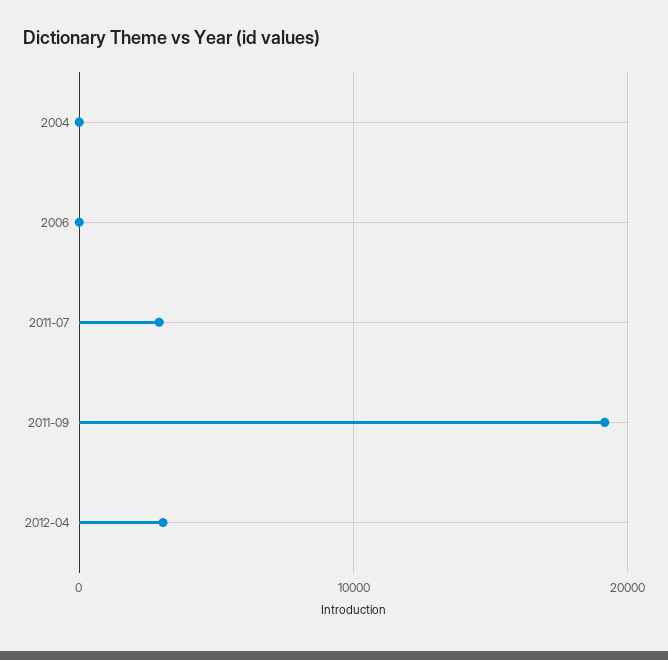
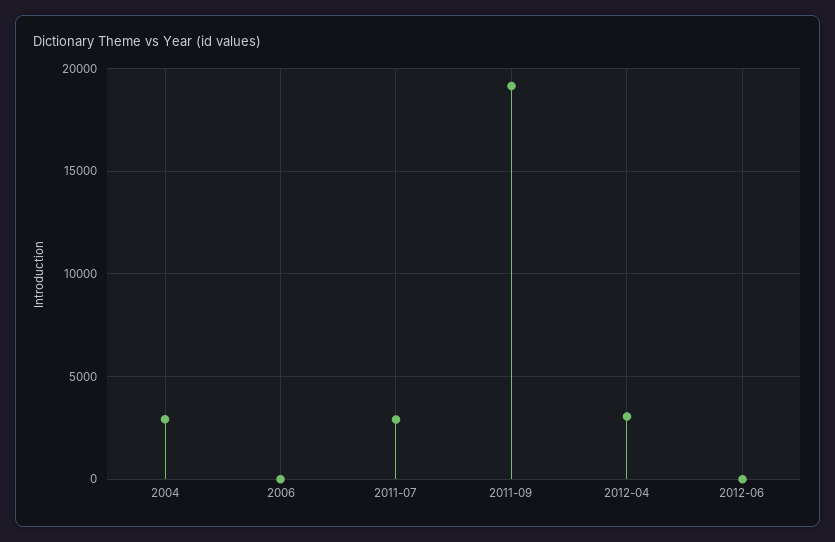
2004: 0 -> 3000
2012-06: none -> 0

